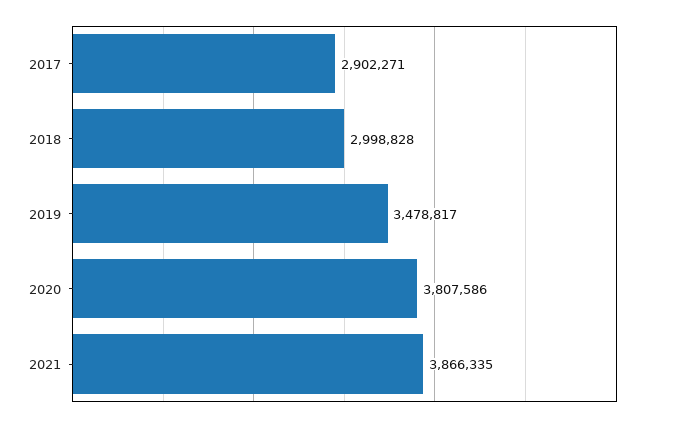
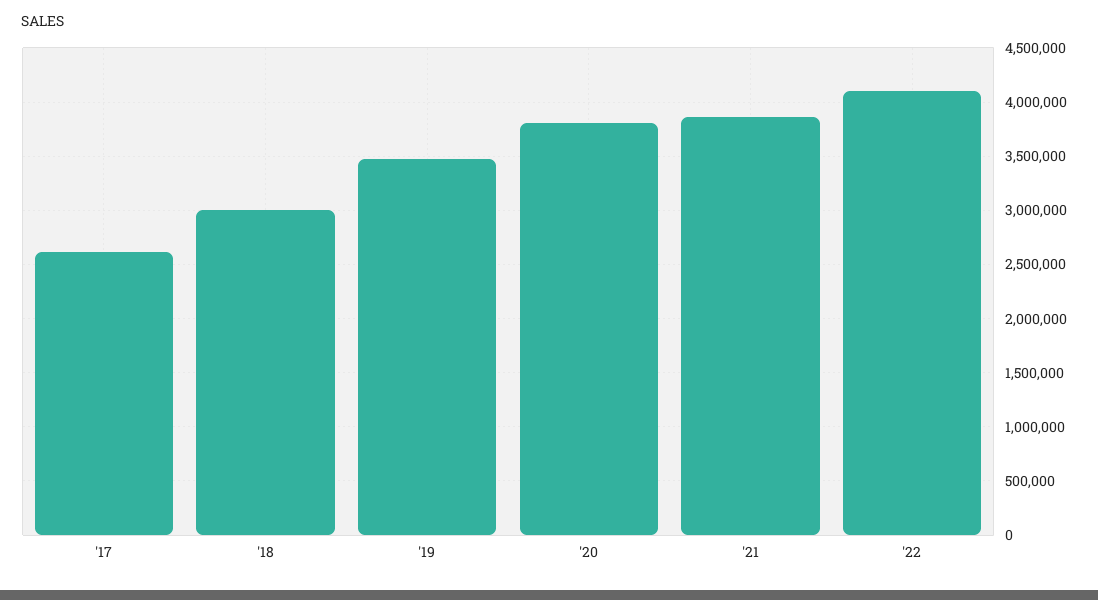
2017: 2902271 -> 2600000
'22: none -> 4100000

